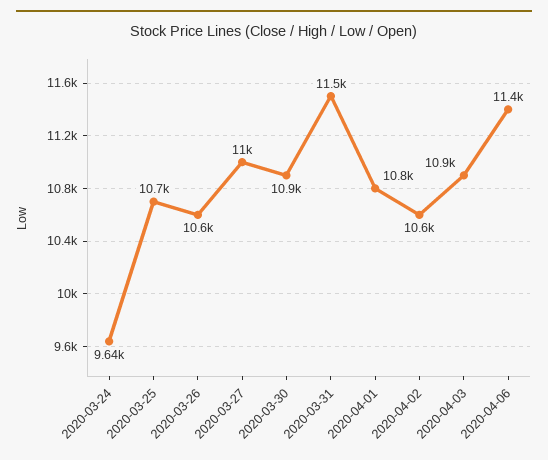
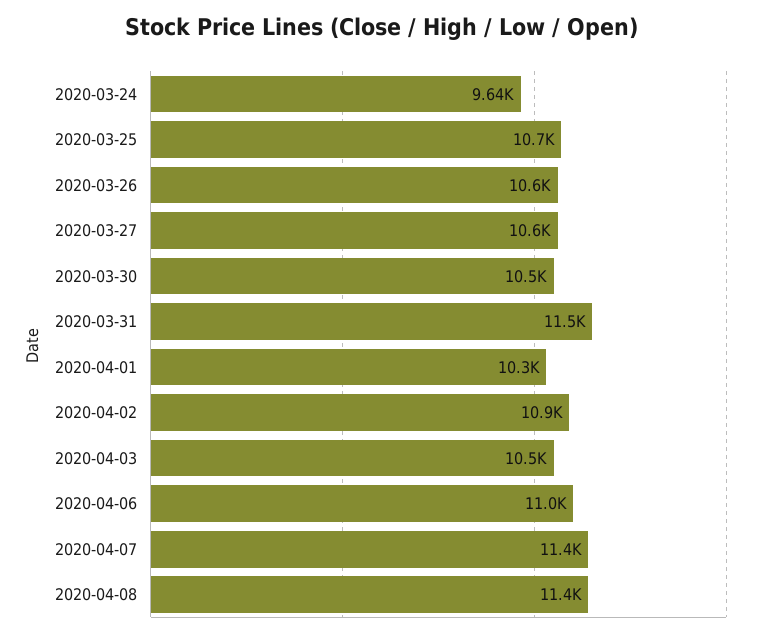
2020-03-27: 11000 -> 10600
2020-03-30: 10900 -> 10500
2020-04-01: 10800 -> 10300
2020-04-02: 10600 -> 10900
2020-04-03: 10900 -> 10500
2020-04-06: 11400 -> 11000
2020-04-07: none -> 11400
2020-04-08: none -> 11400

